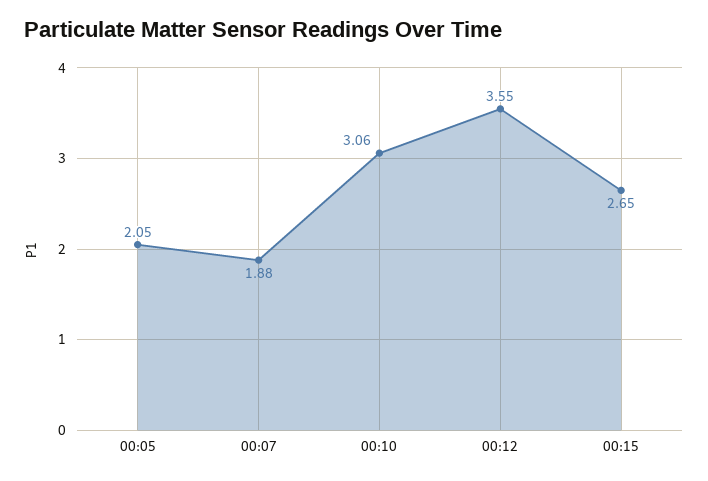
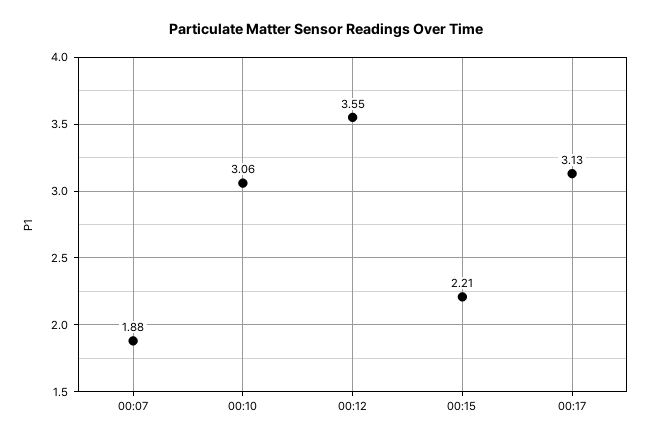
00:05: 2.05 -> none
00:15: 2.65 -> 2.21
00:17: none -> 3.13

